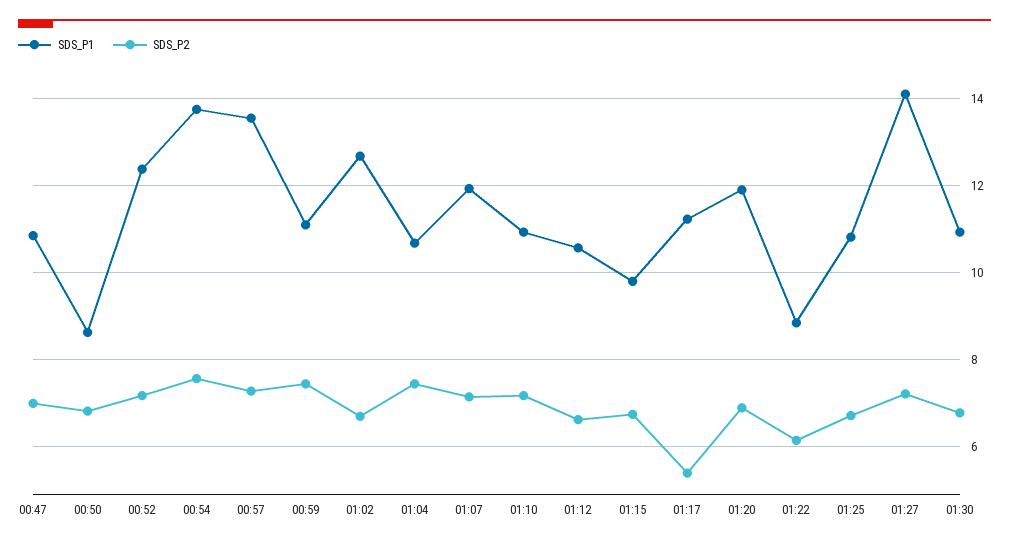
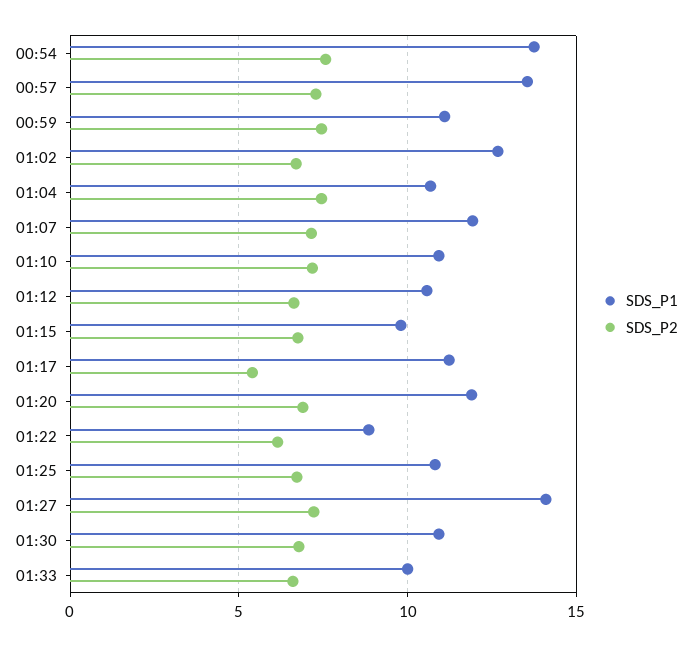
SDS_P1, 00:47: 10.8 -> none
SDS_P2, 00:47: 7 -> none
SDS_P1, 00:50: 8.6 -> none
SDS_P2, 00:50: 6.8 -> none
SDS_P1, 00:52: 12.4 -> none
SDS_P2, 00:52: 7.2 -> none
SDS_P1, 01:33: none -> 10
SDS_P2, 01:33: none -> 6.5

